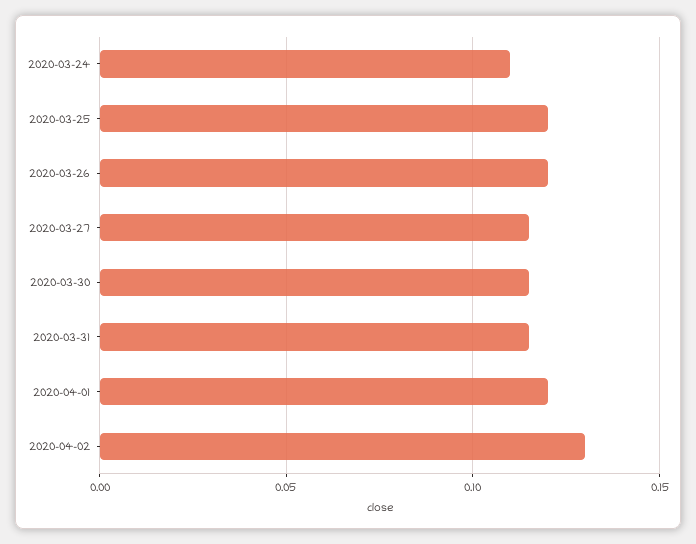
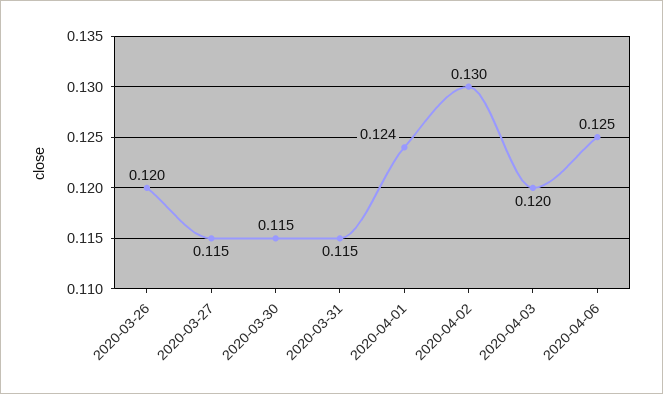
2020-03-24: 0.11 -> none
2020-03-25: 0.12 -> none
2020-04-01: 0.12 -> 0.124
2020-04-03: none -> 0.12
2020-04-06: none -> 0.125

